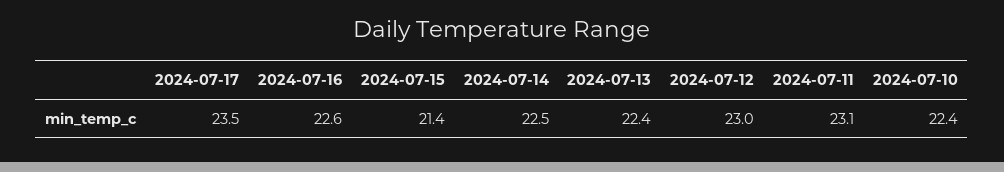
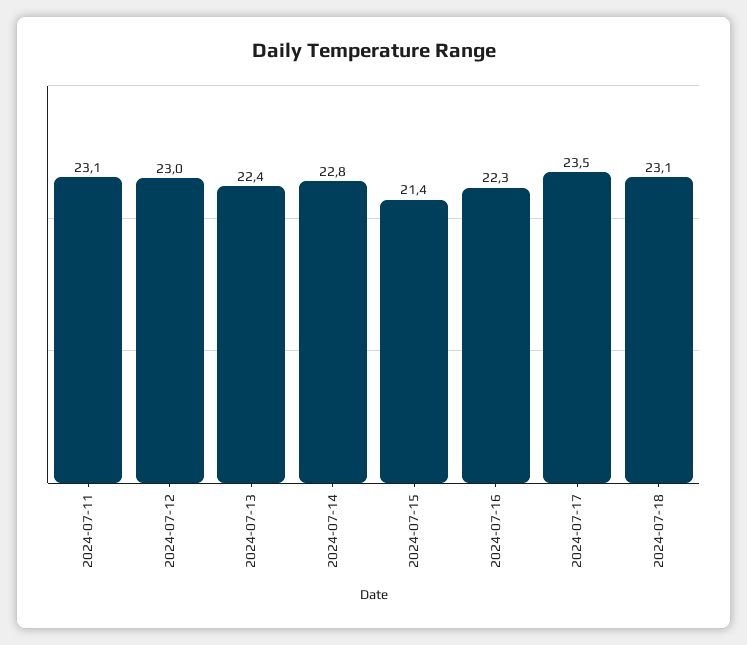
2024-07-16: 22.6 -> 22.3
2024-07-14: 22.5 -> 22.8
2024-07-10: 22.4 -> none
2024-07-18: none -> 23.1

